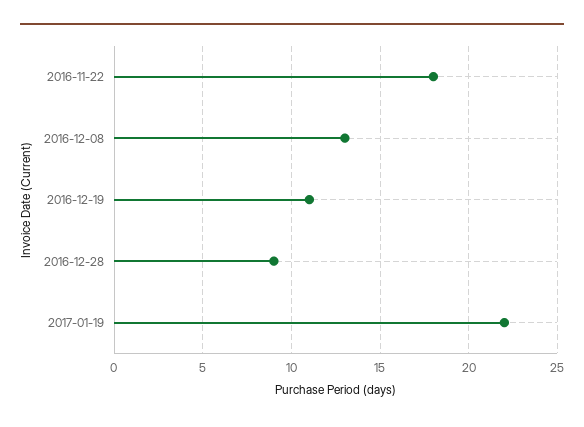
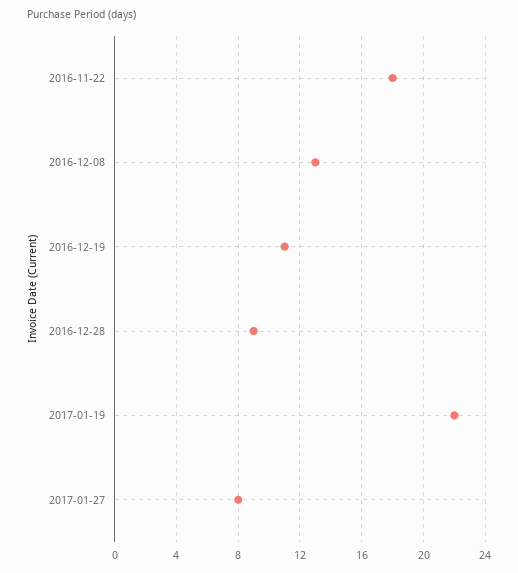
2017-01-27: none -> 8

